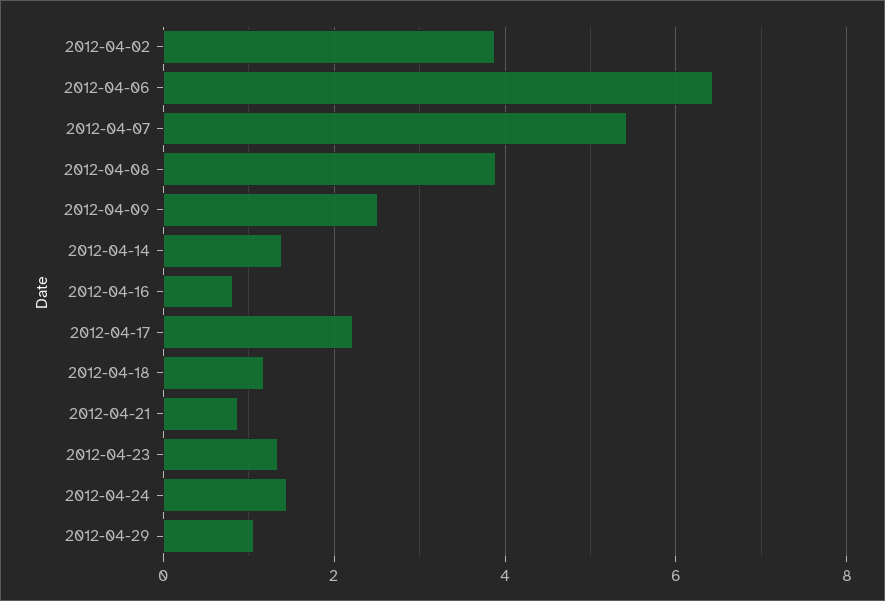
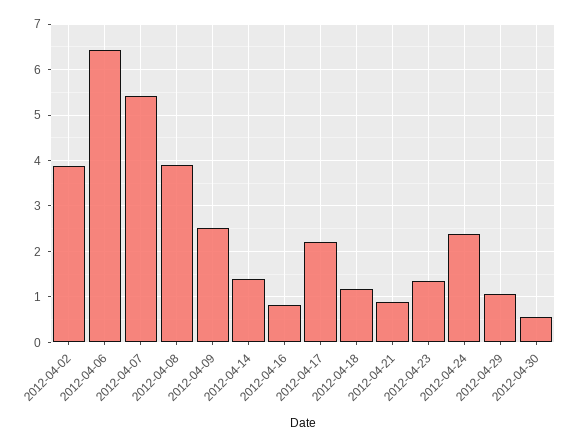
2012-04-24: 1.4 -> 2.4
2012-04-30: none -> 0.6

